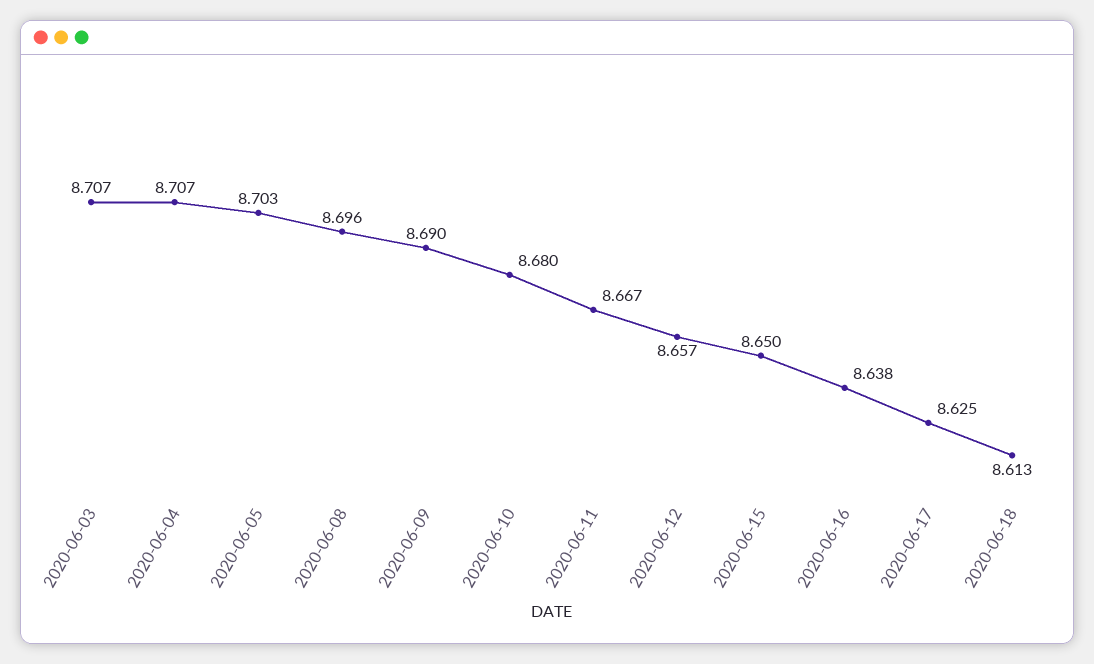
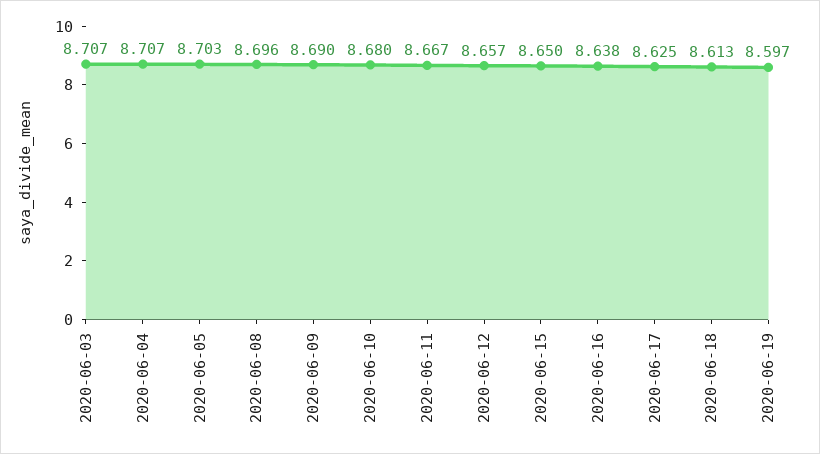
2020-06-19: none -> 8.597

